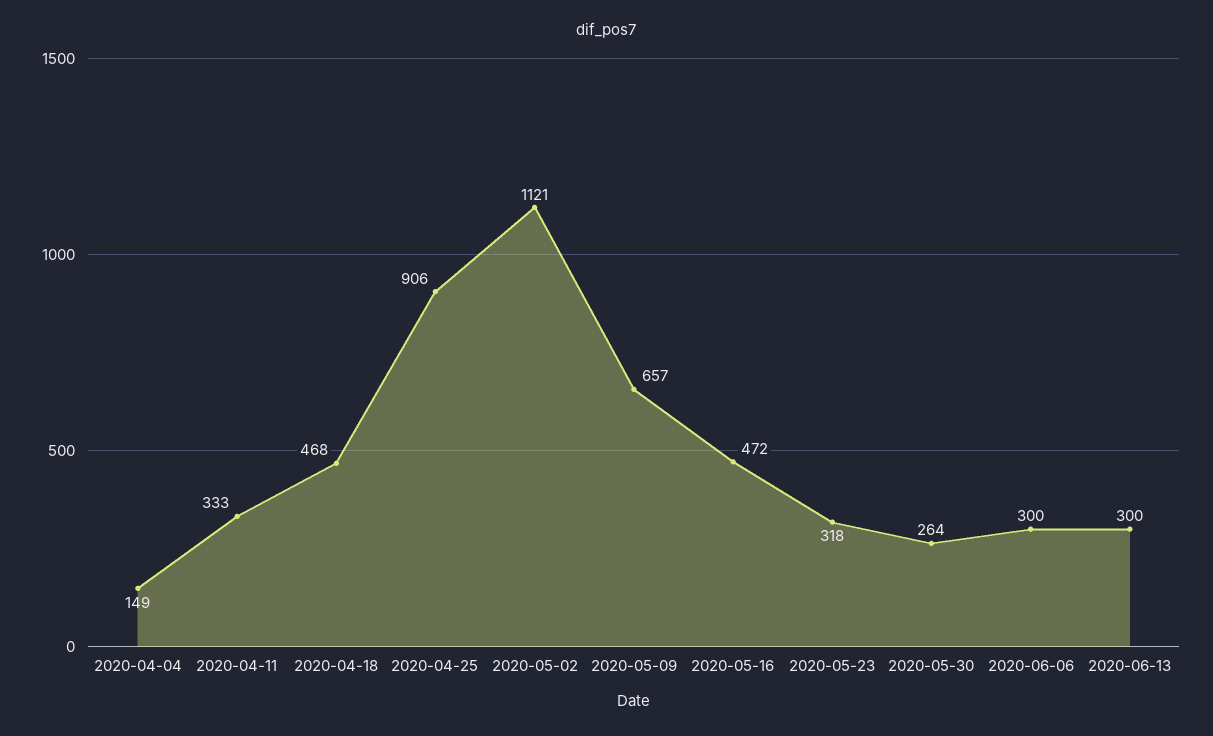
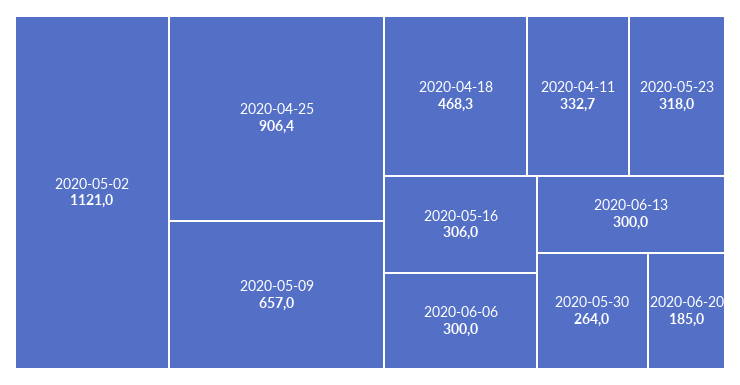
2020-04-04: 149 -> none
2020-05-16: 472 -> 306
2020-06-20: none -> 185

